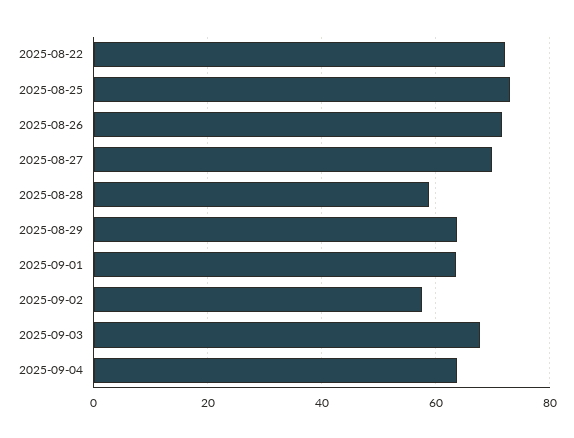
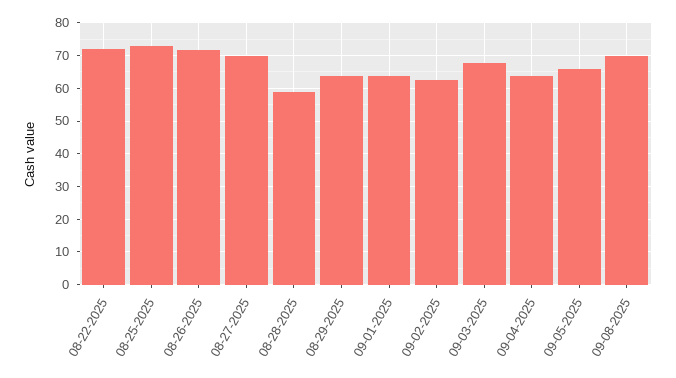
2025-09-02: 58 -> 62
09-05-2025: none -> 66
09-08-2025: none -> 70

